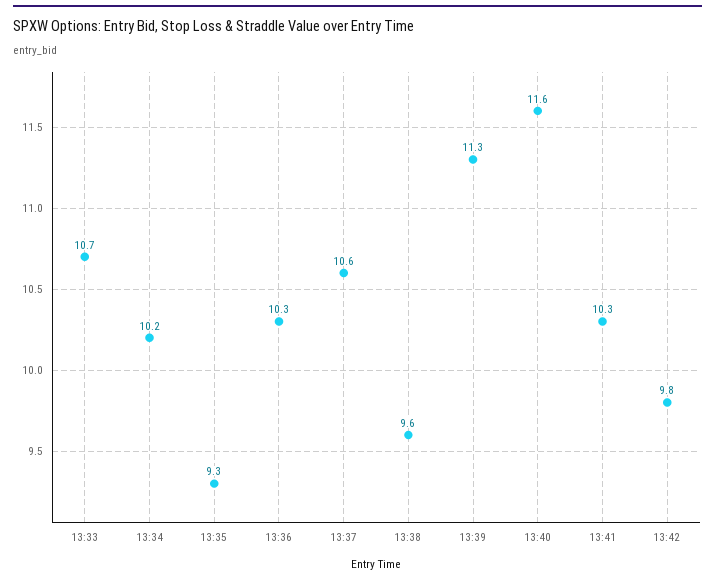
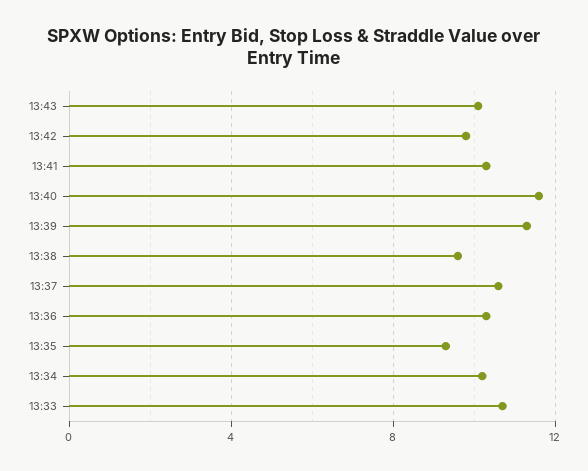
13:43: none -> 10

